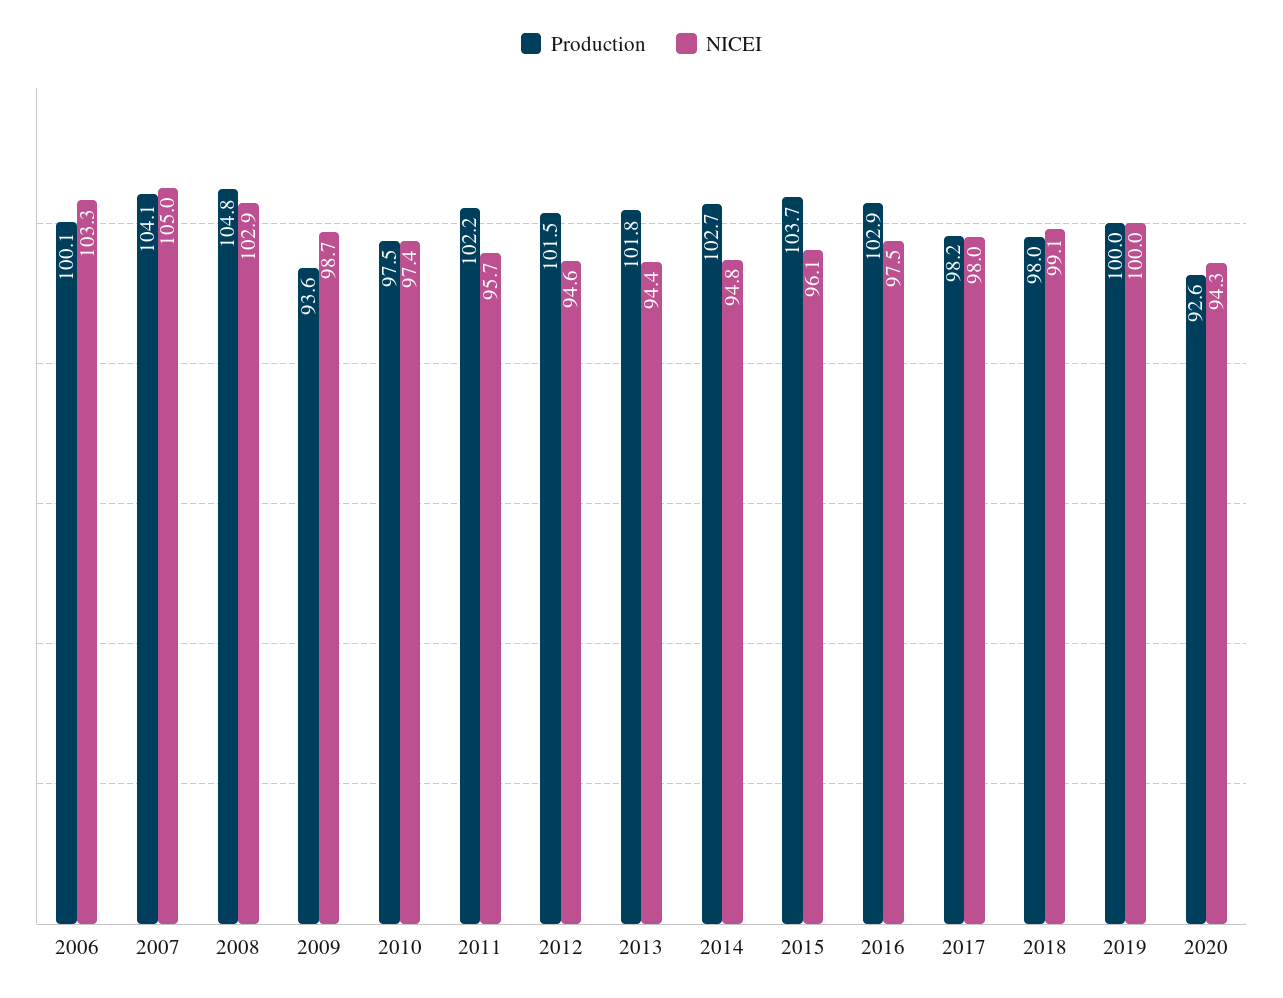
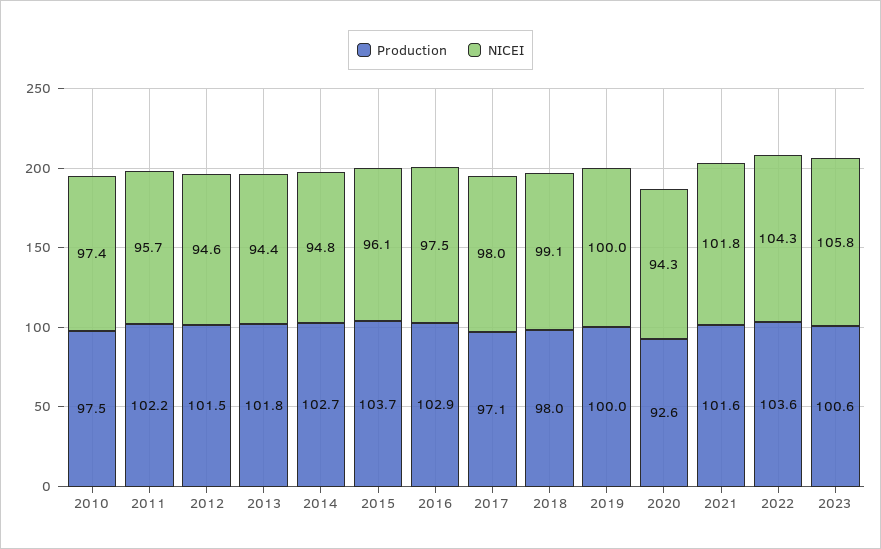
Production, 2006: 100.1 -> none
NICEI, 2006: 103.3 -> none
Production, 2007: 104.1 -> none
NICEI, 2007: 105 -> none
Production, 2008: 104.8 -> none
NICEI, 2008: 102.9 -> none
Production, 2009: 93.6 -> none
NICEI, 2009: 98.7 -> none
Production, 2017: 98.2 -> 97.1
Production, 2021: none -> 101.6
NICEI, 2021: none -> 101.8
Production, 2022: none -> 103.6
NICEI, 2022: none -> 104.3
Production, 2023: none -> 100.6
NICEI, 2023: none -> 105.8

